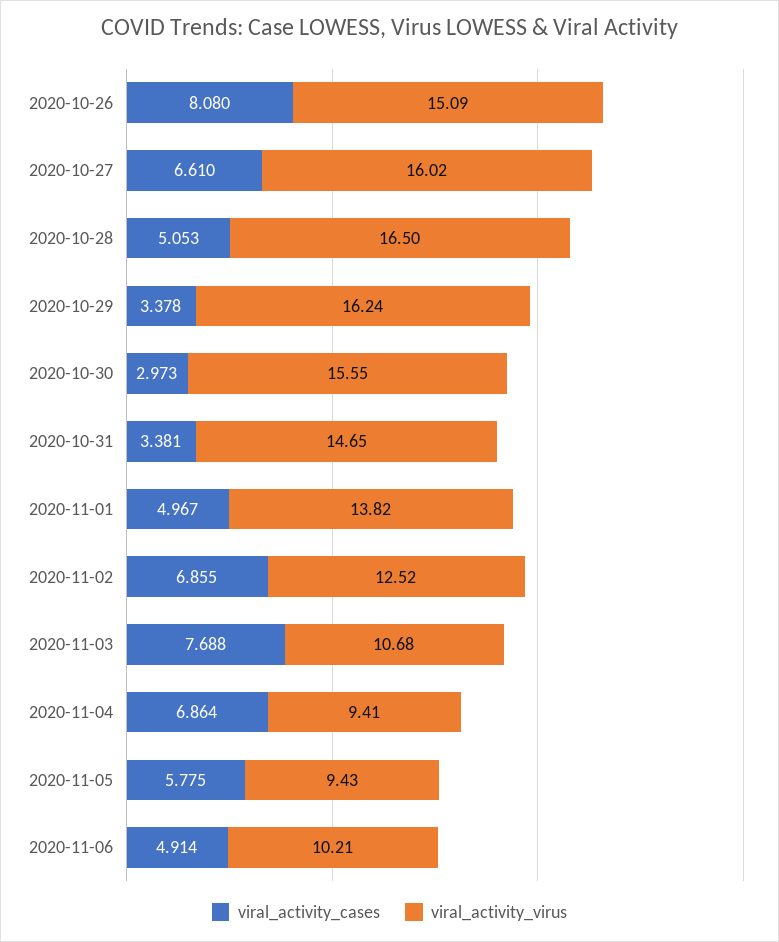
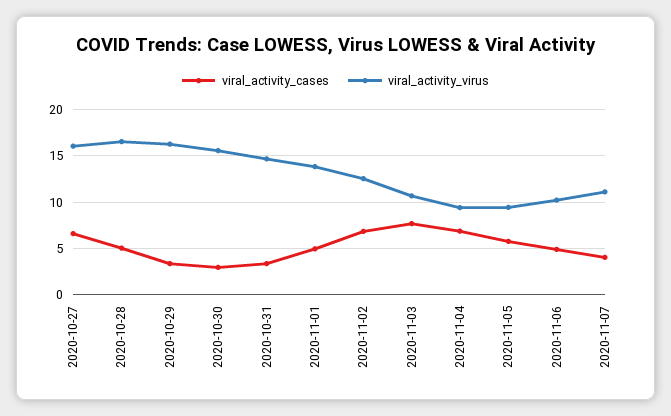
viral_activity_cases, 2020-10-26: 8.08 -> none
viral_activity_virus, 2020-10-26: 15.09 -> none
viral_activity_cases, 2020-11-07: none -> 4
viral_activity_virus, 2020-11-07: none -> 11

